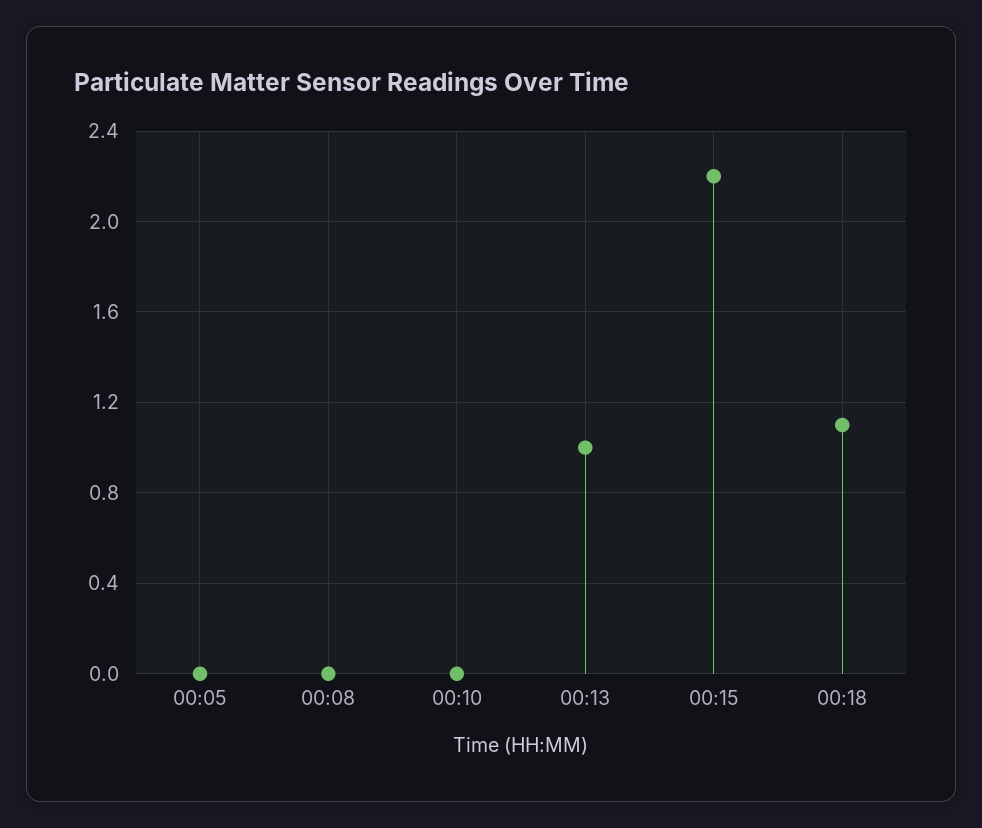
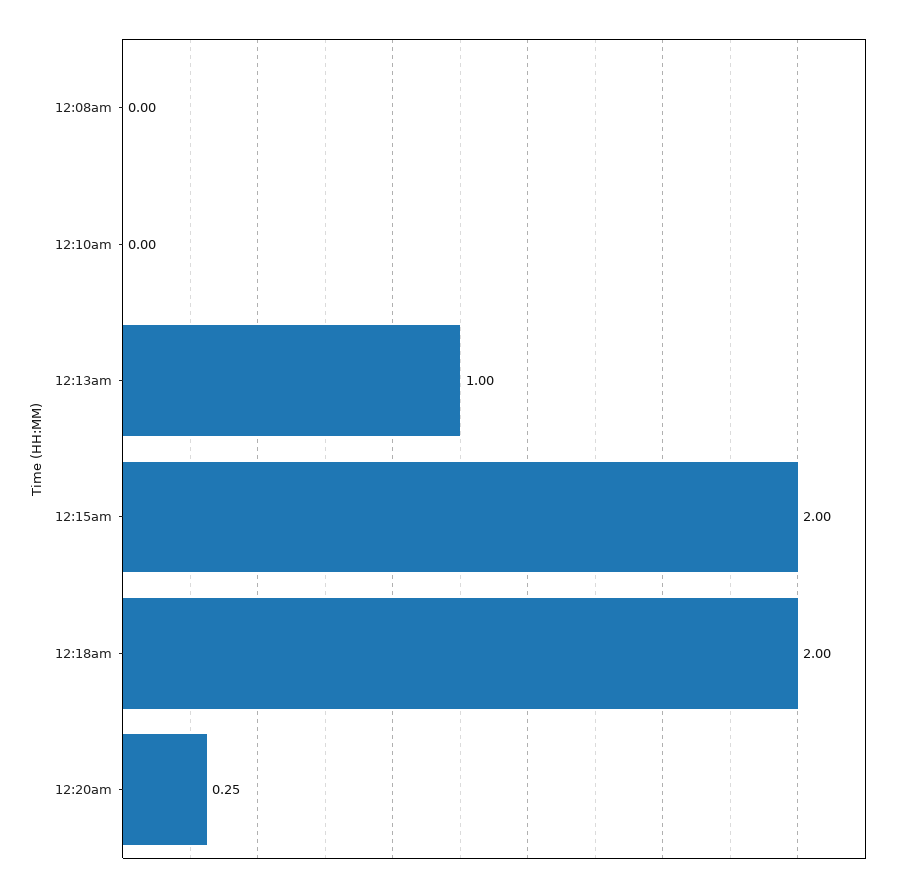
00:05: 0 -> none
00:15: 2.2 -> 2
00:18: 1.1 -> 2
12:20am: none -> 0.25

